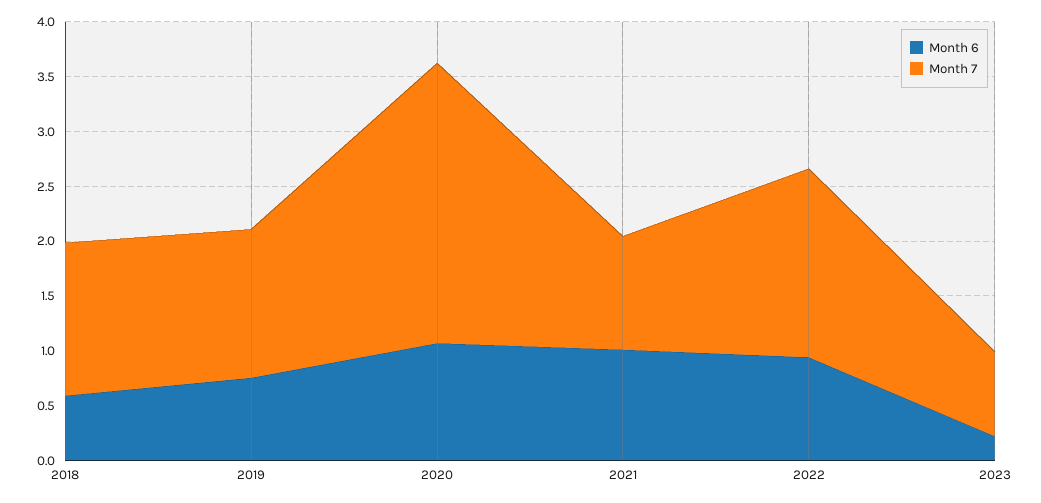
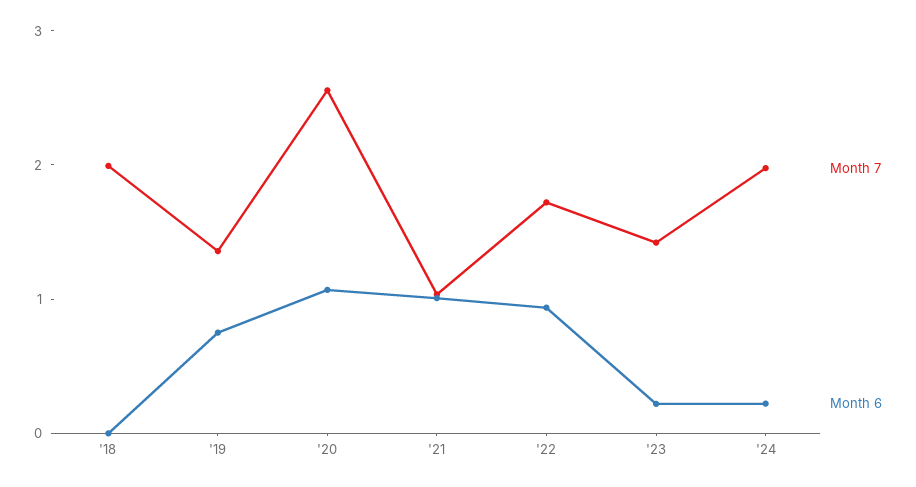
Month 6, 2018: 0.6 -> 0
Month 7, 2018: 1.4 -> 2
Month 7, 2023: 0.8 -> 1.4
Month 7, '24: none -> 2
Month 6, '24: none -> 0.2

